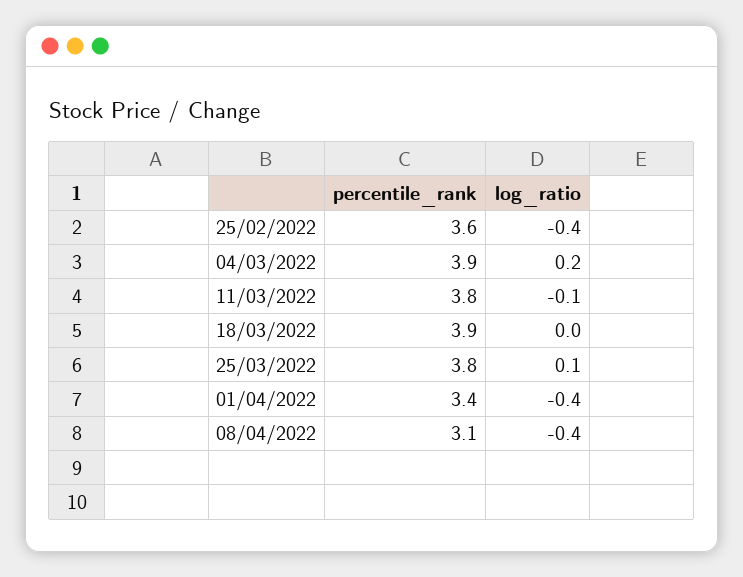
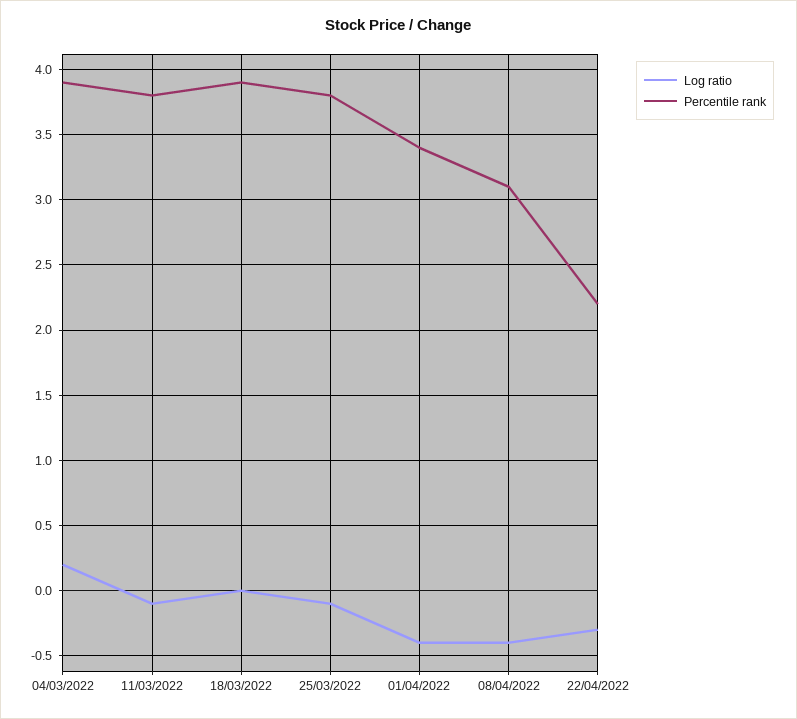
percentile_rank, 25/02/2022: 3.6 -> none
log_ratio, 25/02/2022: -0.4 -> none
log_ratio, 25/03/2022: 0.1 -> -0.1
log_ratio, 22/04/2022: none -> -0.3
percentile_rank, 22/04/2022: none -> 2.2

